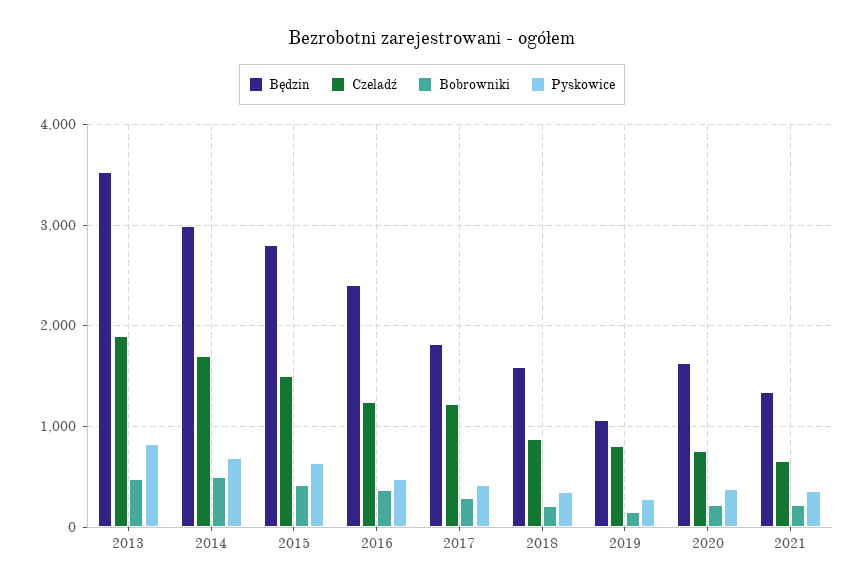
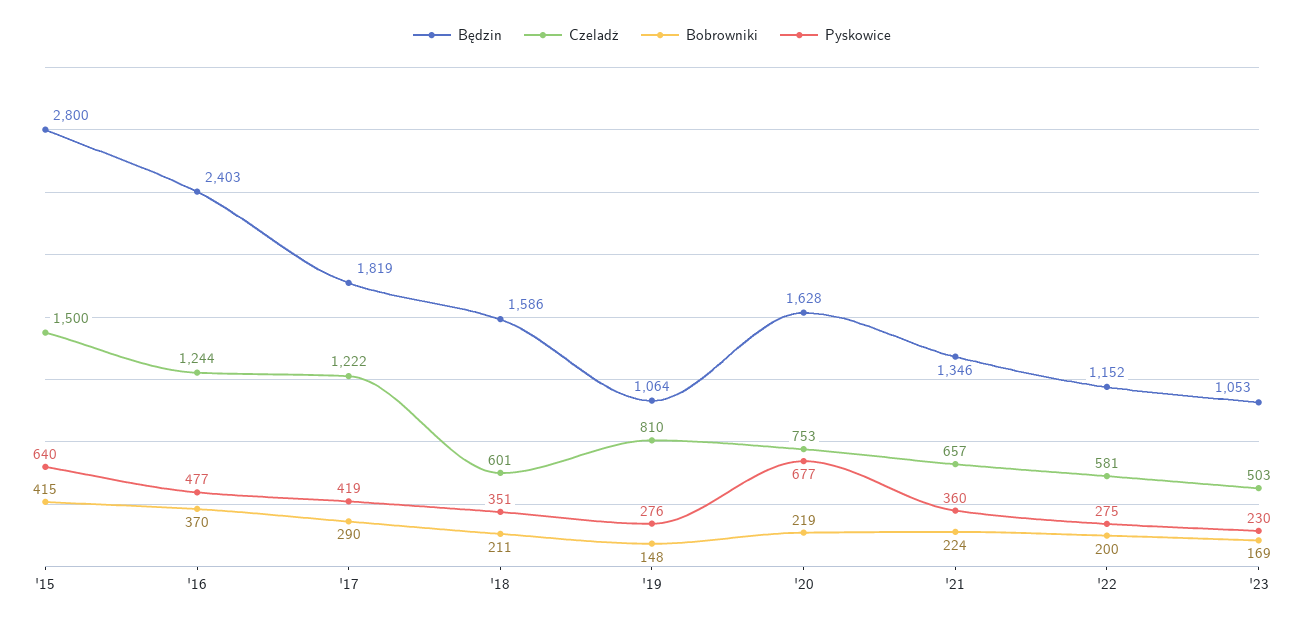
Będzin, 2013: 3500 -> none
Czeladź, 2013: 1900 -> none
Bobrowniki, 2013: 500 -> none
Pyskowice, 2013: 800 -> none
Będzin, 2014: 3000 -> none
Czeladź, 2014: 1700 -> none
Bobrowniki, 2014: 500 -> none
Pyskowice, 2014: 700 -> none
Czeladź, 2018: 900 -> 601
Pyskowice, 2020: 400 -> 677
Będzin, '22: none -> 1152
Czeladź, '22: none -> 581
Bobrowniki, '22: none -> 200
Pyskowice, '22: none -> 275
Będzin, '23: none -> 1053
Czeladź, '23: none -> 503
Bobrowniki, '23: none -> 169
Pyskowice, '23: none -> 230

